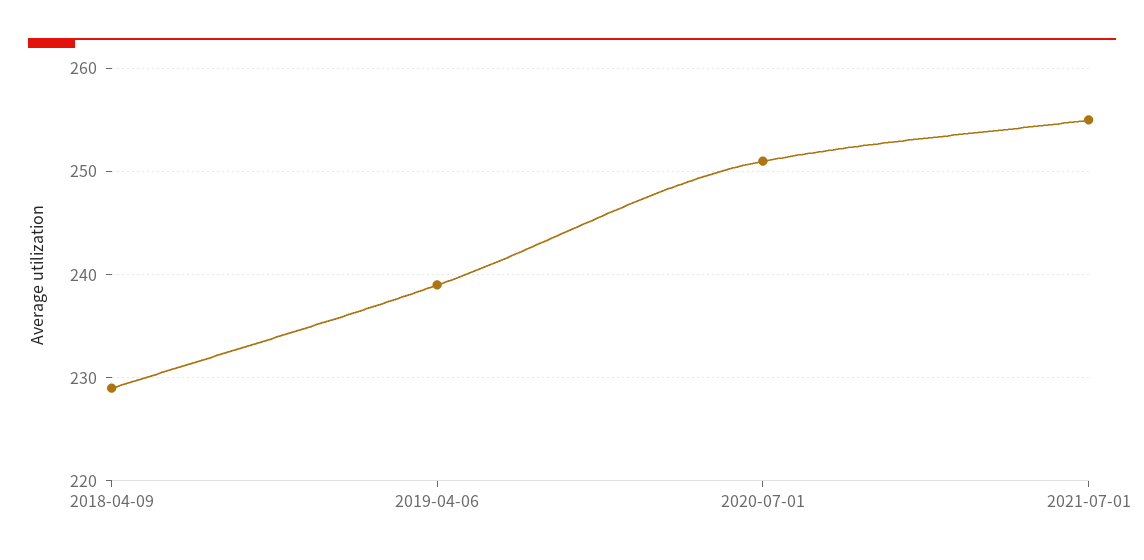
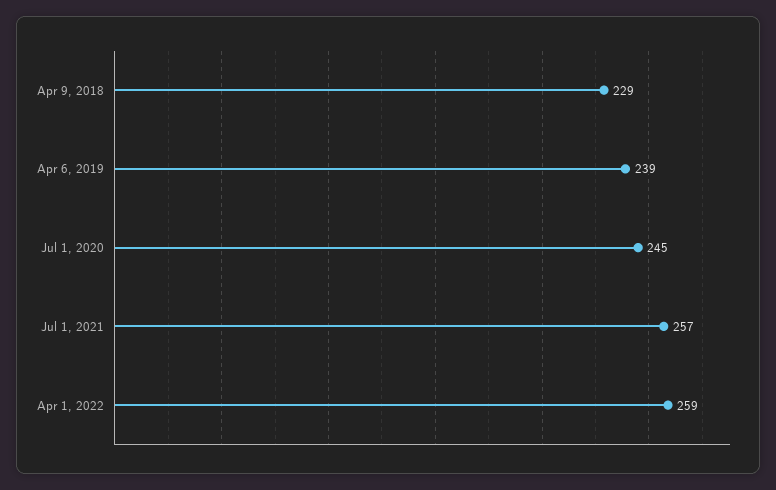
2020-07-01: 251 -> 245
2021-07-01: 255 -> 257
Apr 1, 2022: none -> 259

